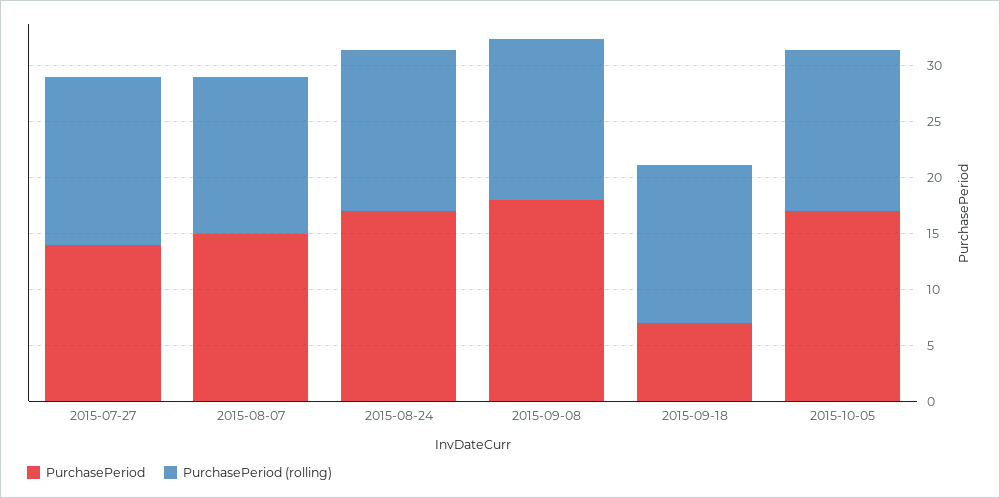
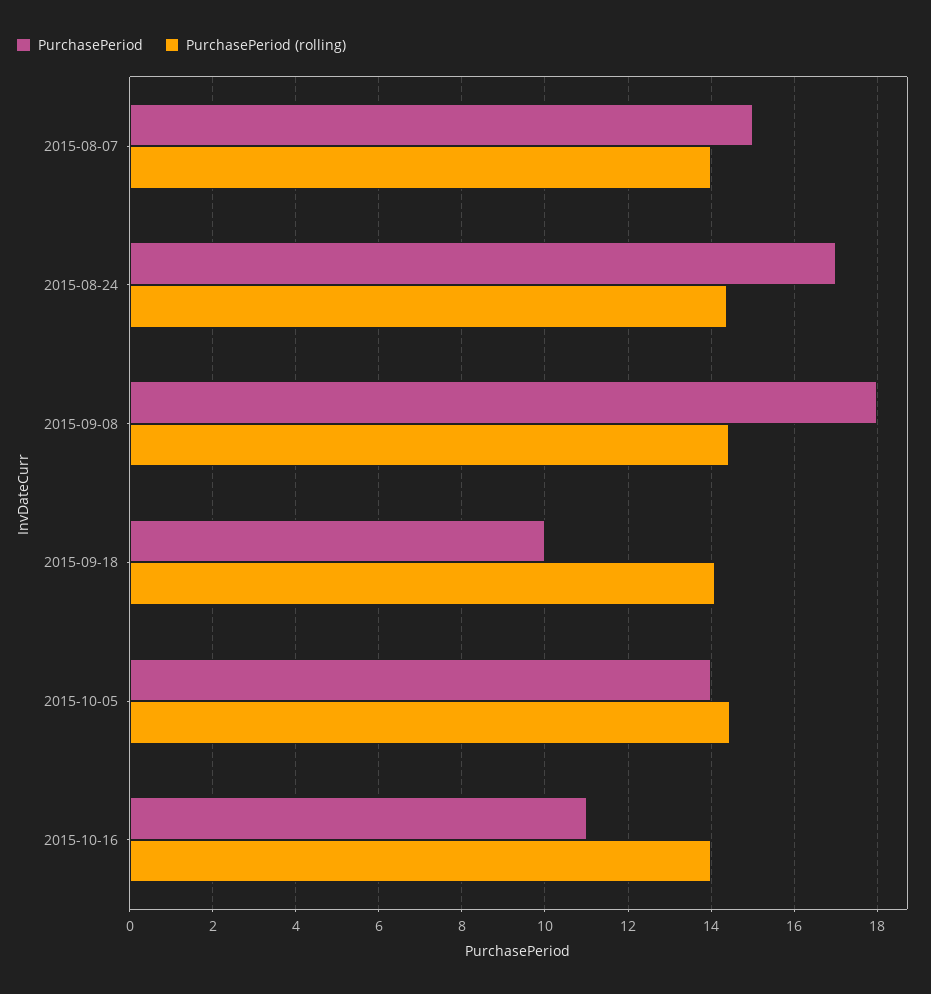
PurchasePeriod, 2015-07-27: 14 -> none
PurchasePeriod (rolling), 2015-07-27: 15 -> none
PurchasePeriod, 2015-09-18: 7 -> 10
PurchasePeriod, 2015-10-05: 17 -> 14
PurchasePeriod, 2015-10-16: none -> 11
PurchasePeriod (rolling), 2015-10-16: none -> 14

